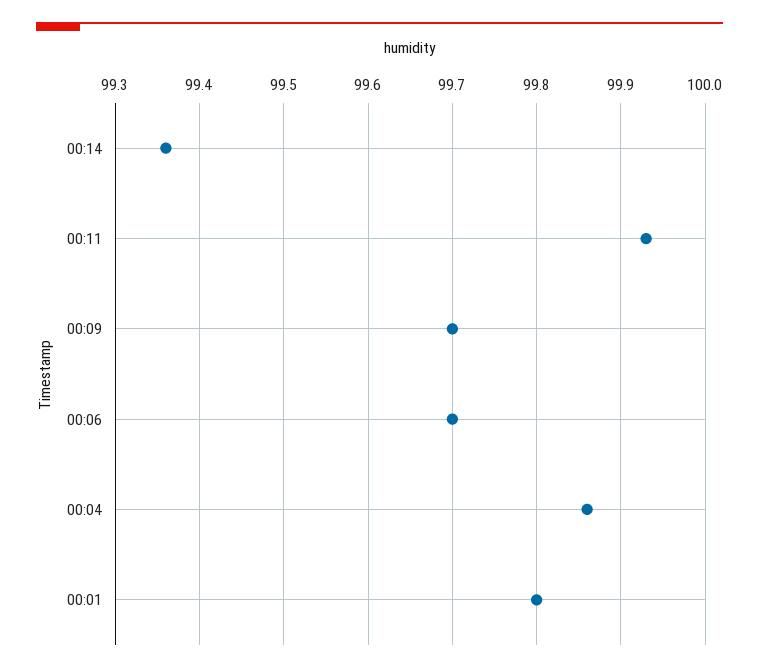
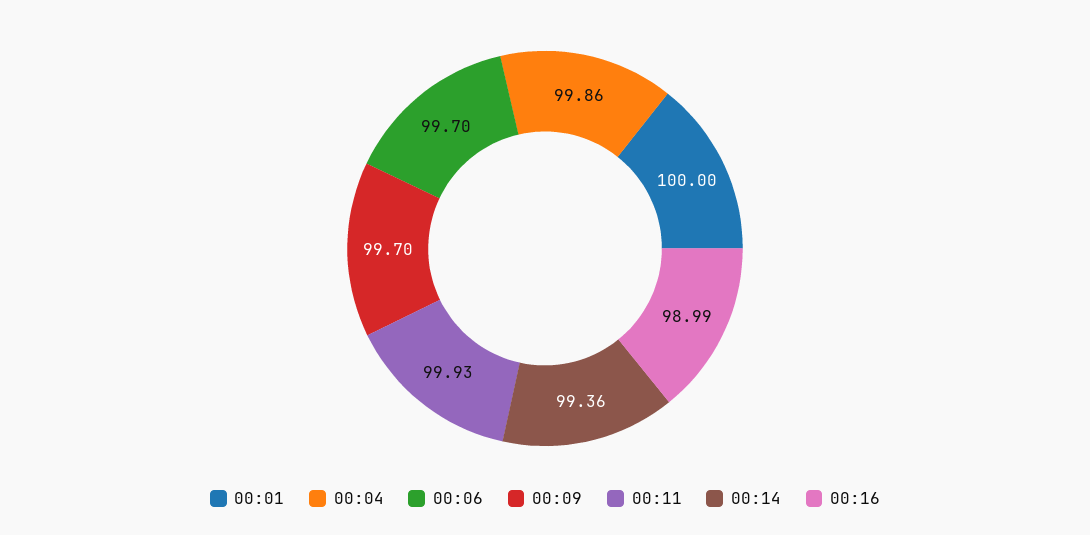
00:01: 99.8 -> 100
00:16: none -> 98.99

